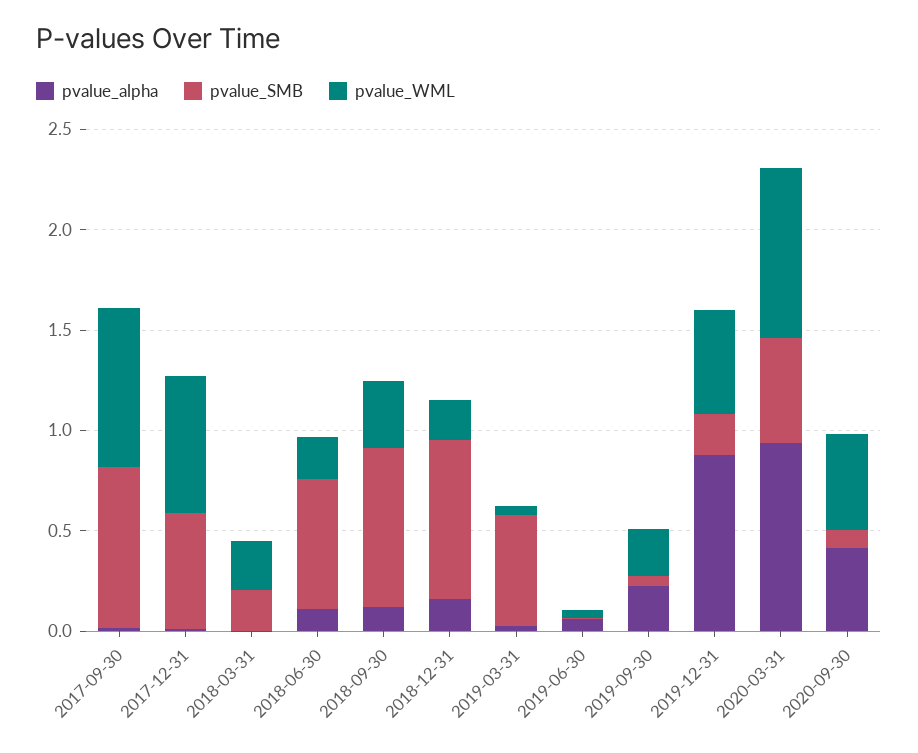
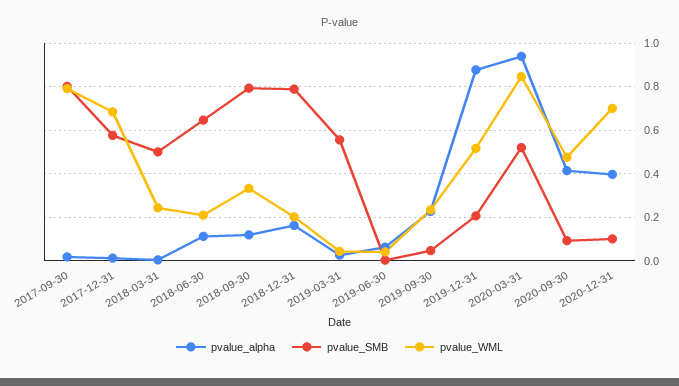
pvalue_SMB, 2018-03-31: 0.2 -> 0.5
pvalue_alpha, 2020-12-31: none -> 0.4
pvalue_SMB, 2020-12-31: none -> 0.1
pvalue_WML, 2020-12-31: none -> 0.7

